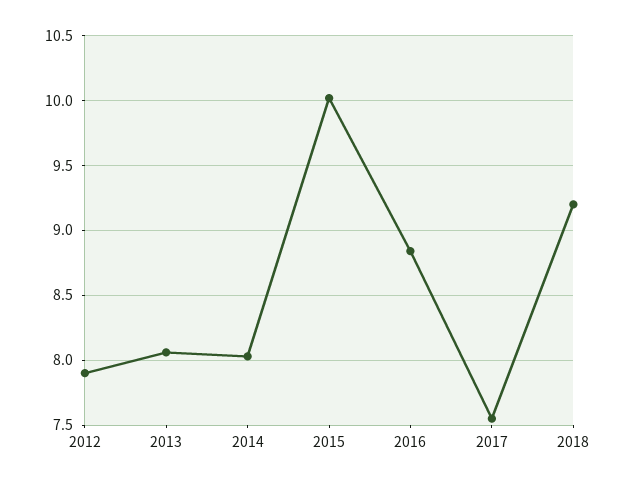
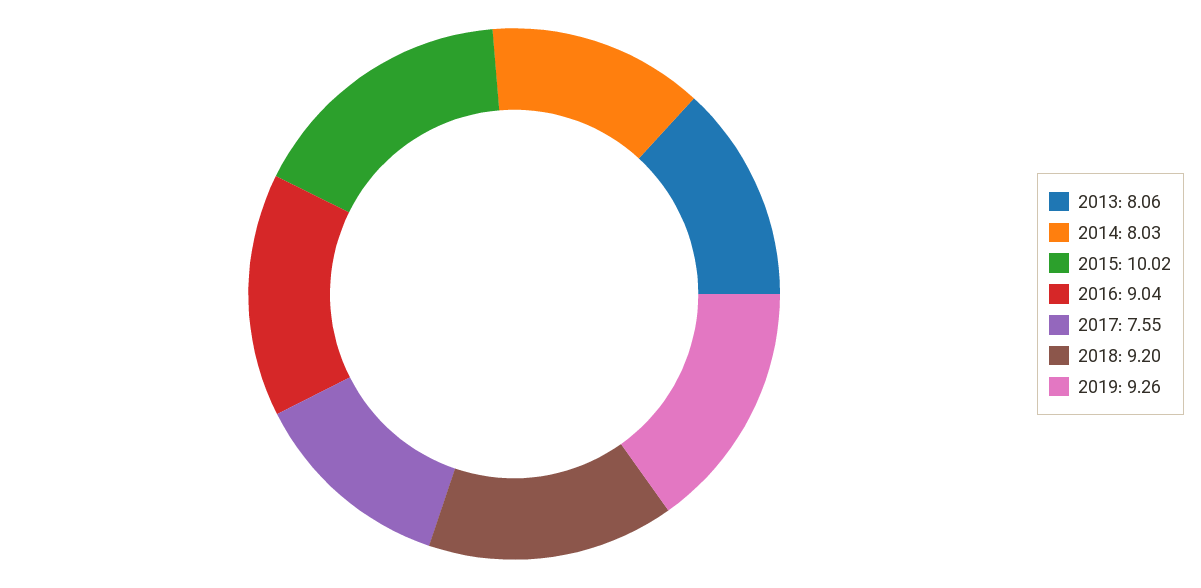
2012: 7.9 -> none
2016: 8.85 -> 9.04
2019: none -> 9.26

